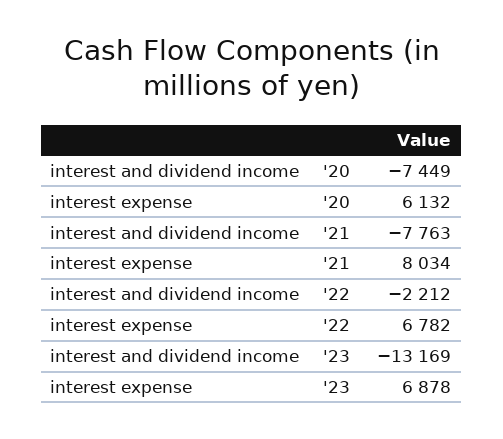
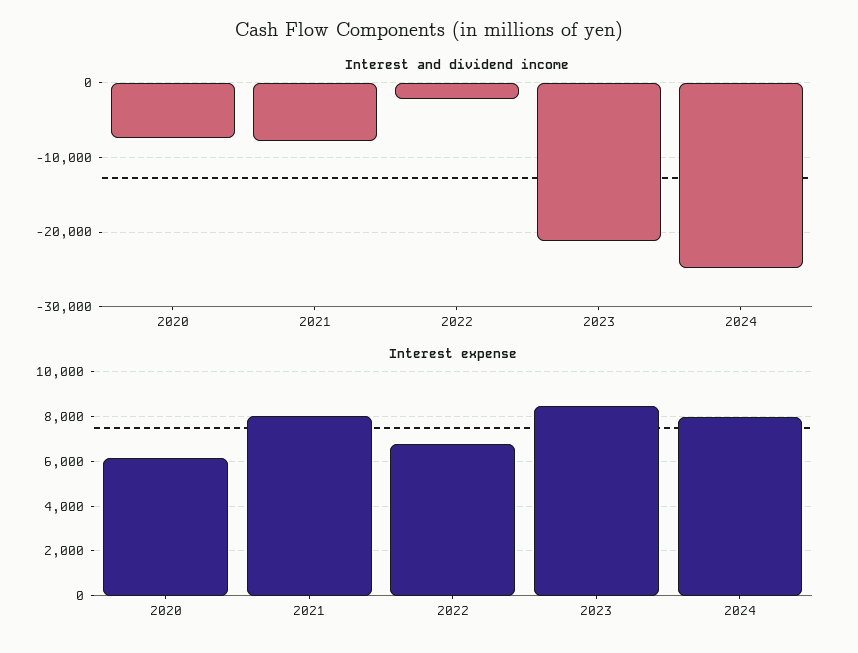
interest and dividend income, '23: -13169 -> -21000
interest expense, '23: 6878 -> 8500
interest and dividend income, 2024: none -> -25000
interest expense, 2024: none -> 8000

